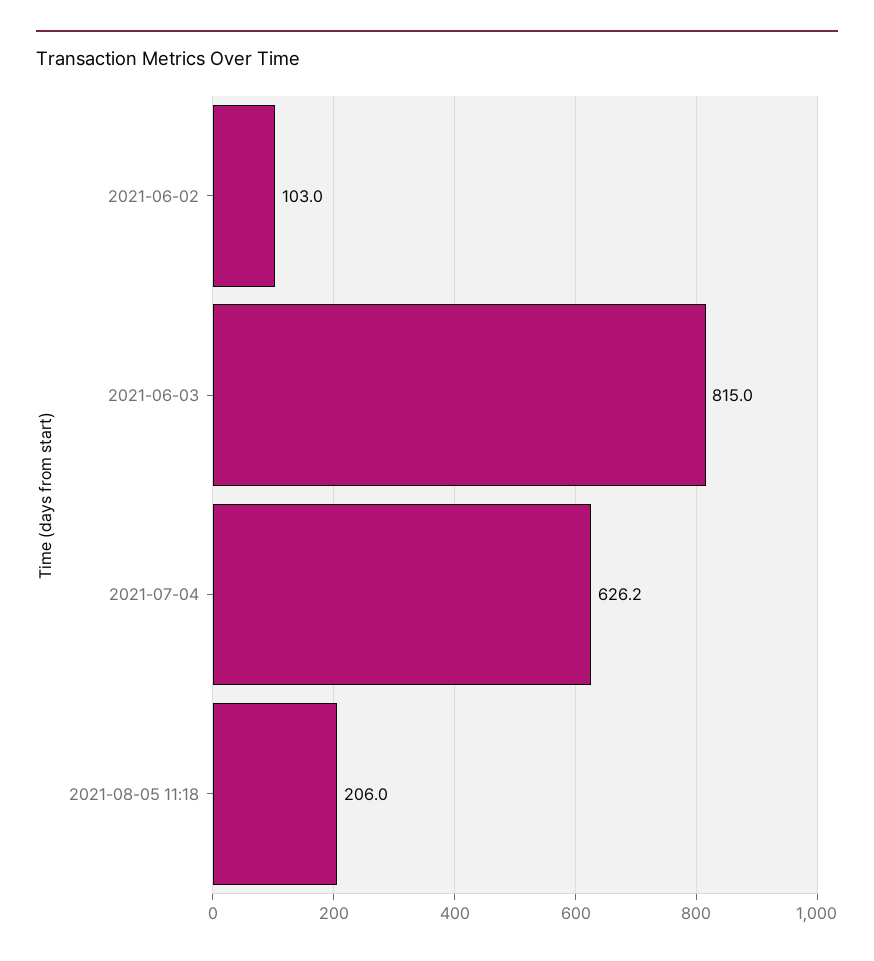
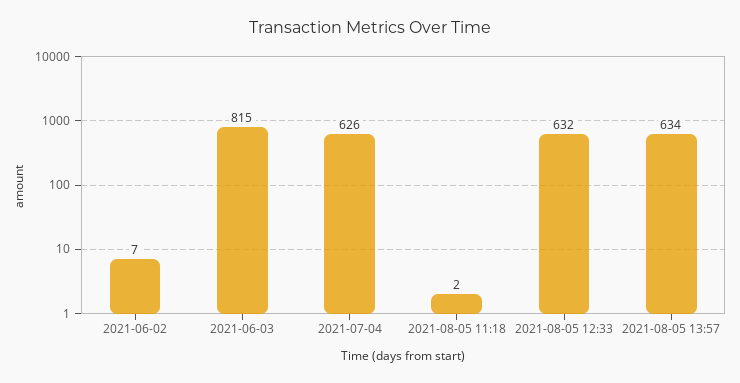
2021-06-02: 103 -> 7
2021-08-05 11:18: 206 -> 2
2021-08-05 12:33: none -> 632
2021-08-05 13:57: none -> 634

